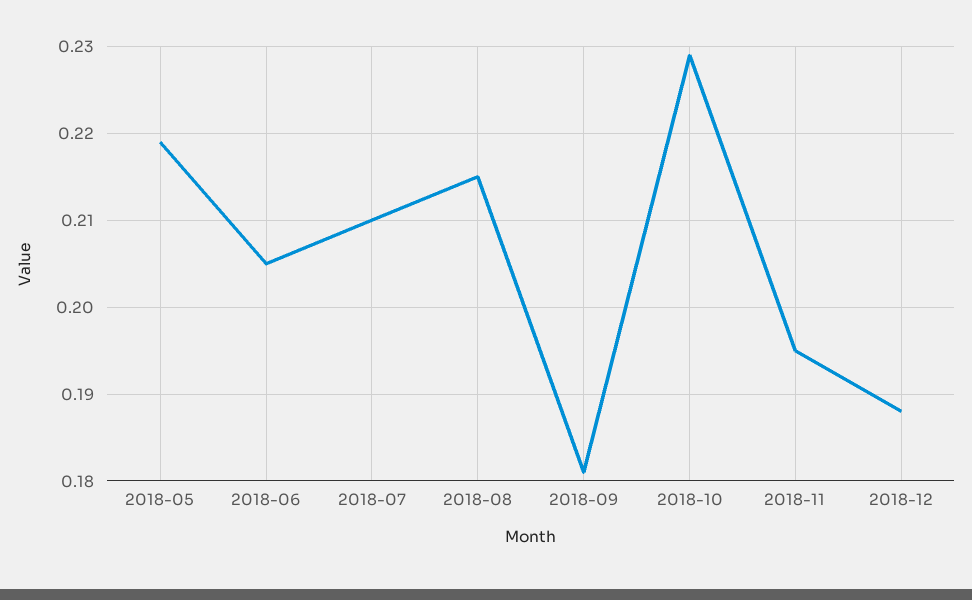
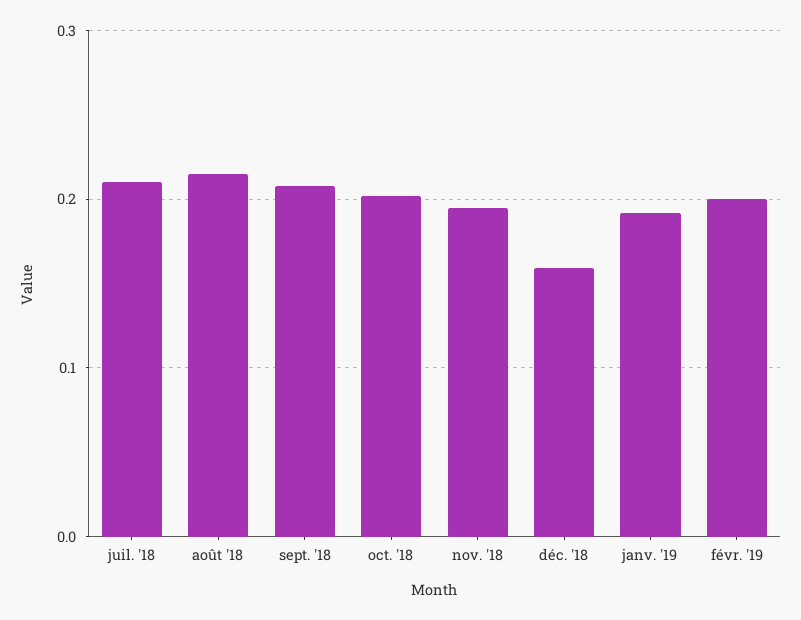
2018-05: 0.219 -> none
2018-06: 0.205 -> none
2018-09: 0.181 -> 0.21
2018-10: 0.229 -> 0.2
2018-12: 0.188 -> 0.16
janv. '19: none -> 0.19
févr. '19: none -> 0.2

